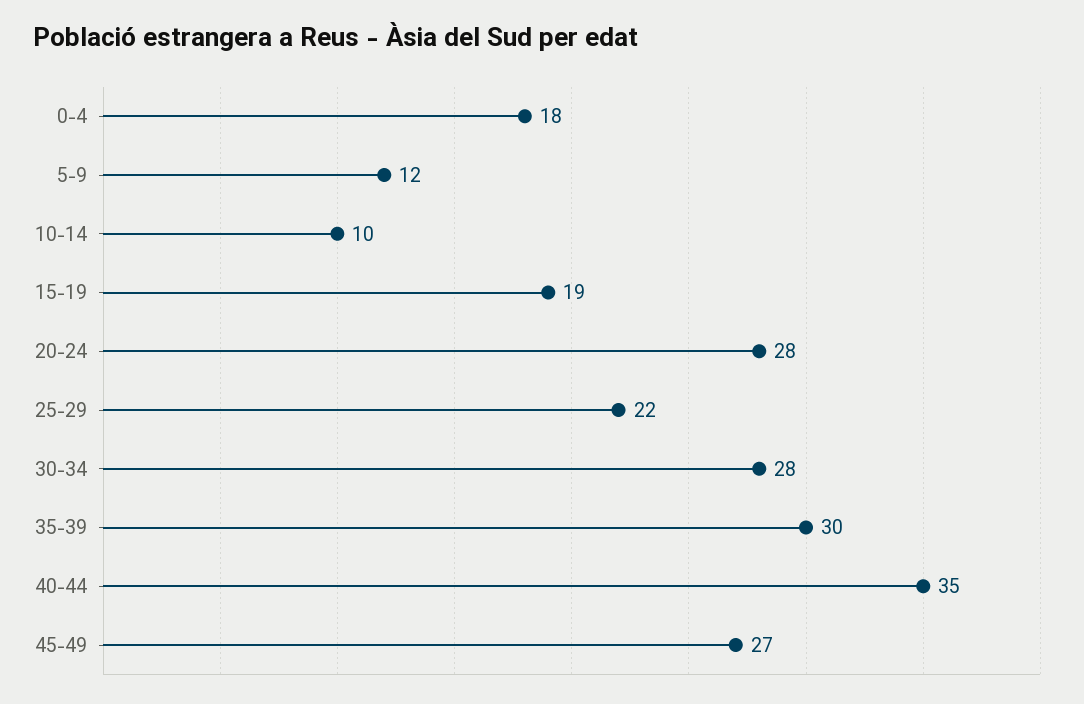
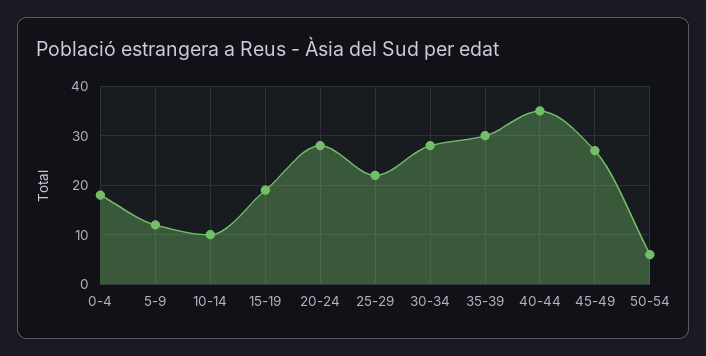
50-54: none -> 5

